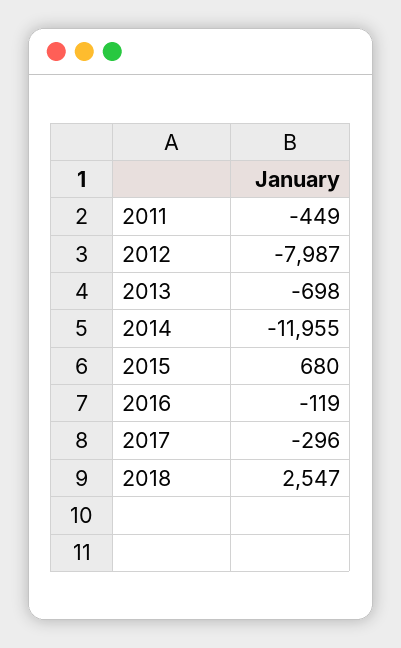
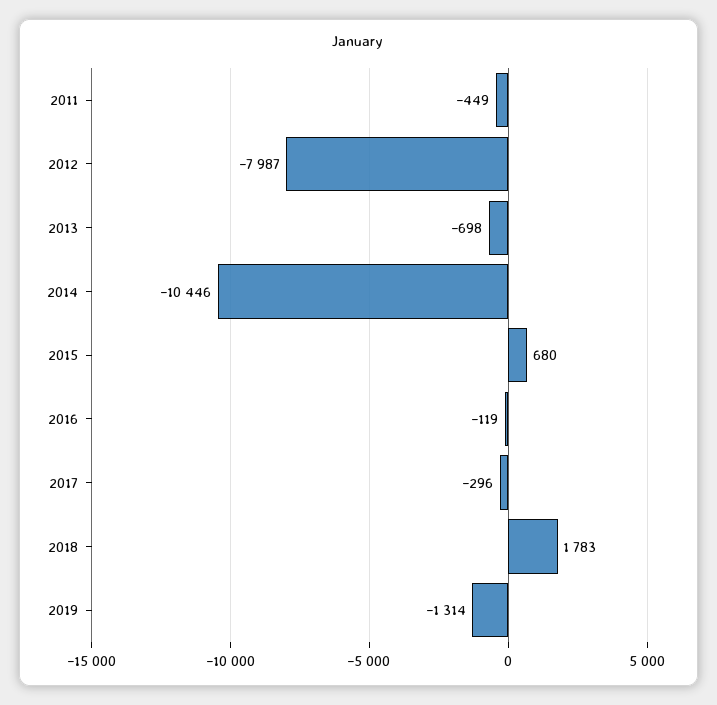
2014: -11955 -> -10446
2018: 2547 -> 1783
2019: none -> -1314

